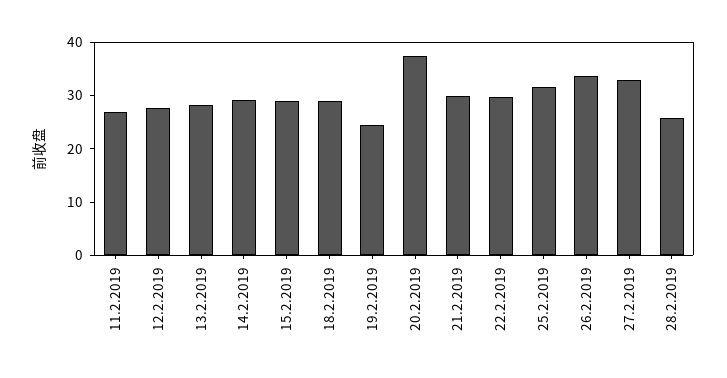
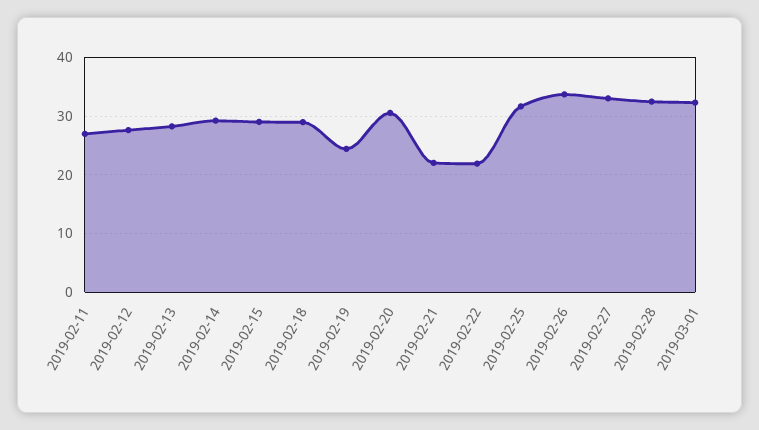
20.2.2019: 38 -> 30
21.2.2019: 30 -> 22
22.2.2019: 30 -> 22
28.2.2019: 26 -> 32
2019-03-01: none -> 32

